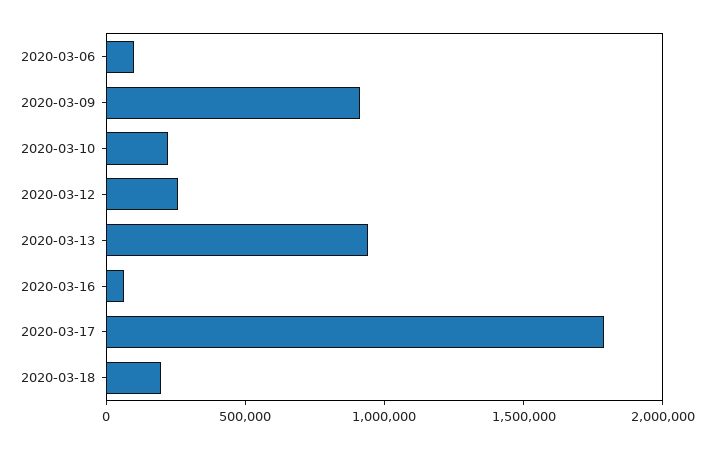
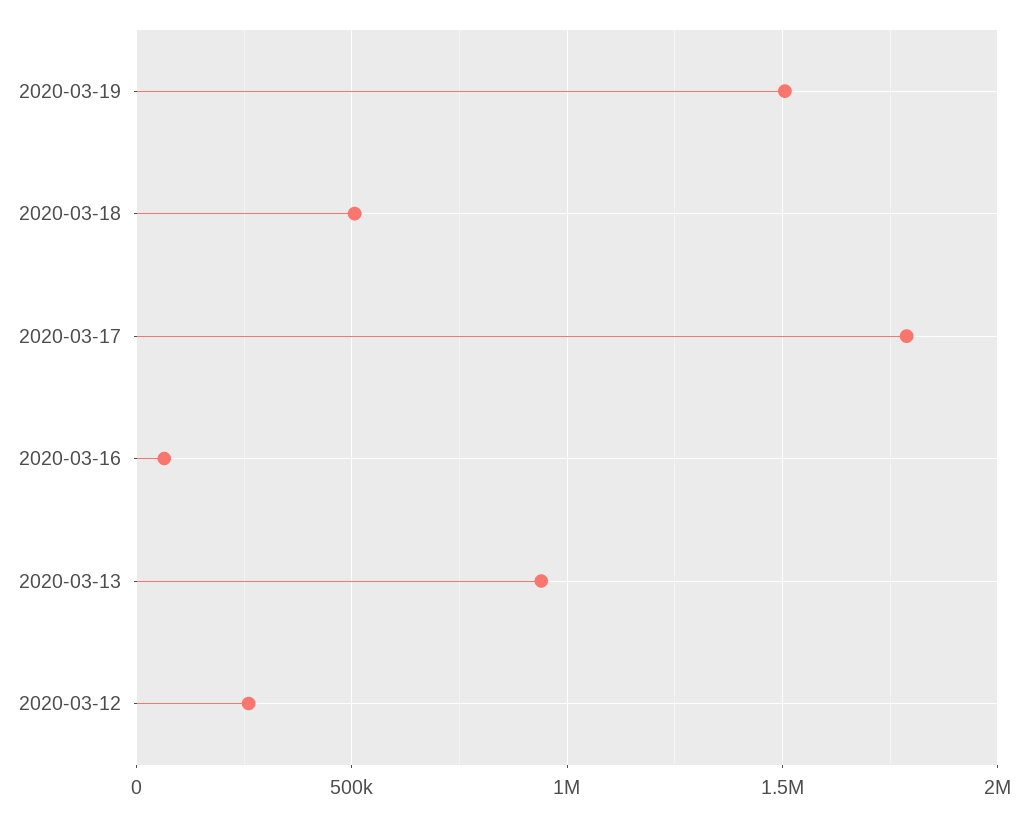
2020-03-06: 100000 -> none
2020-03-09: 900000 -> none
2020-03-10: 200000 -> none
2020-03-18: 200000 -> 500000
2020-03-19: none -> 1500000

